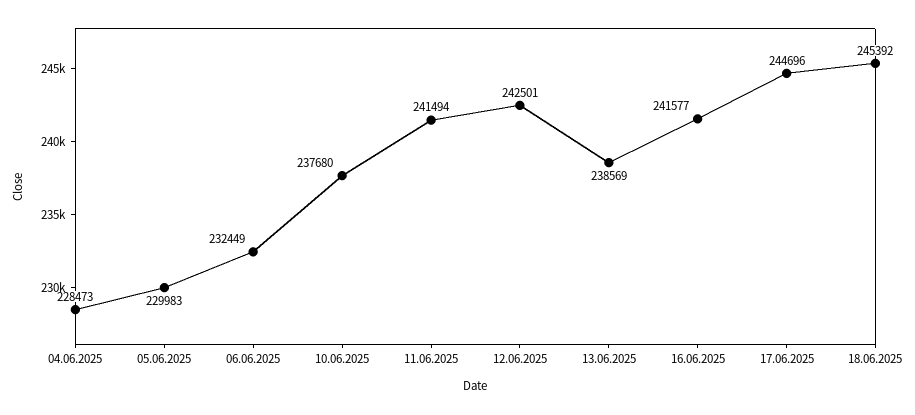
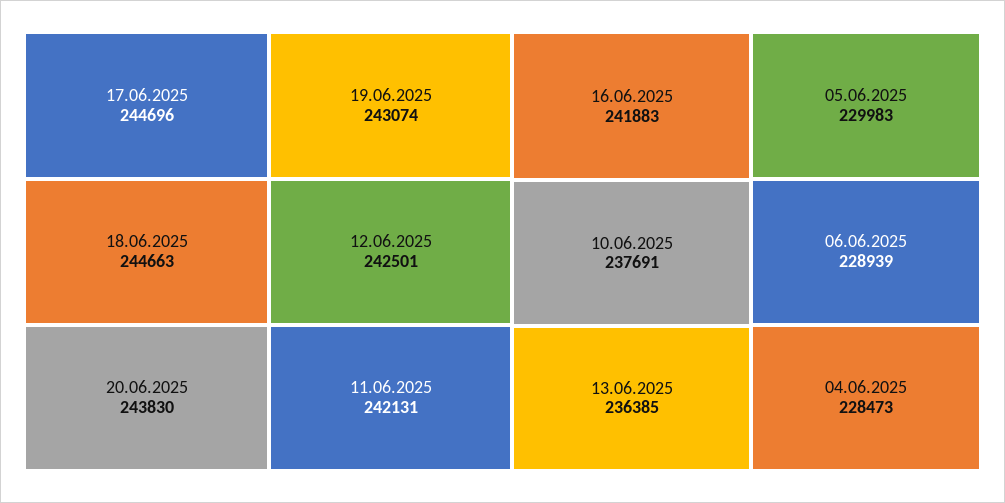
06.06.2025: 232449 -> 228939
10.06.2025: 237680 -> 237691
11.06.2025: 241494 -> 242131
13.06.2025: 238569 -> 236385
16.06.2025: 241577 -> 241883
18.06.2025: 245392 -> 244663
20.06.2025: none -> 243830
19.06.2025: none -> 243074

